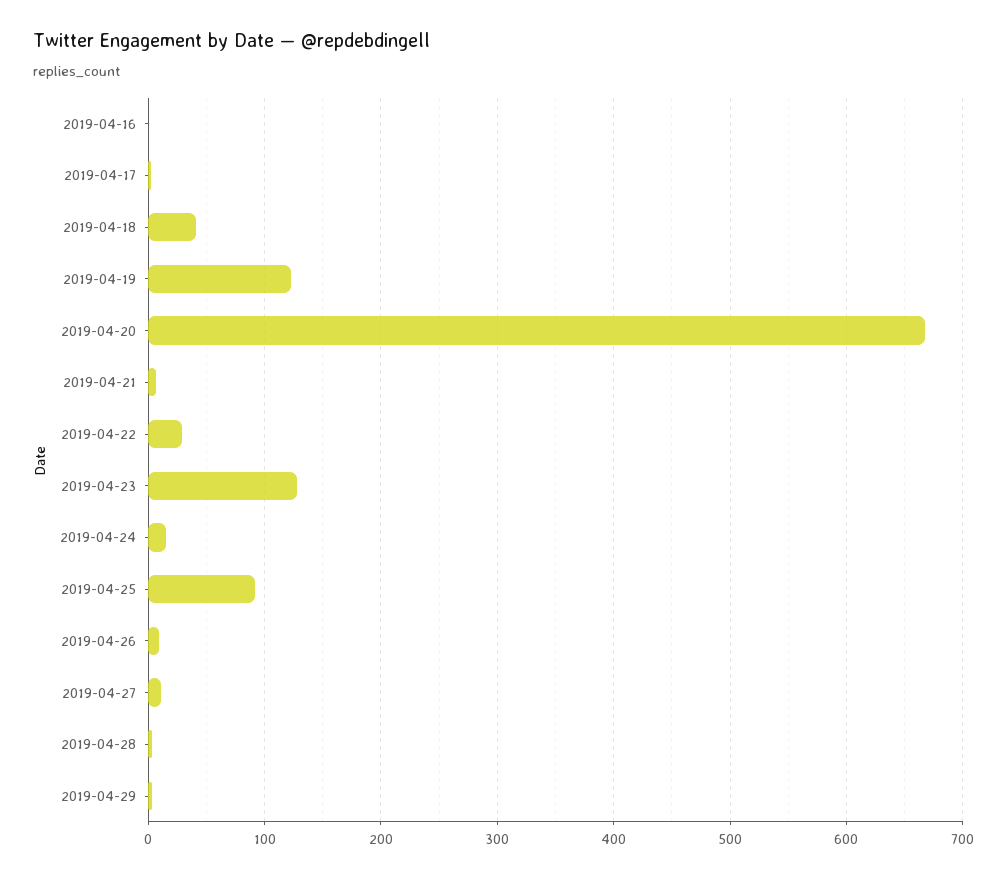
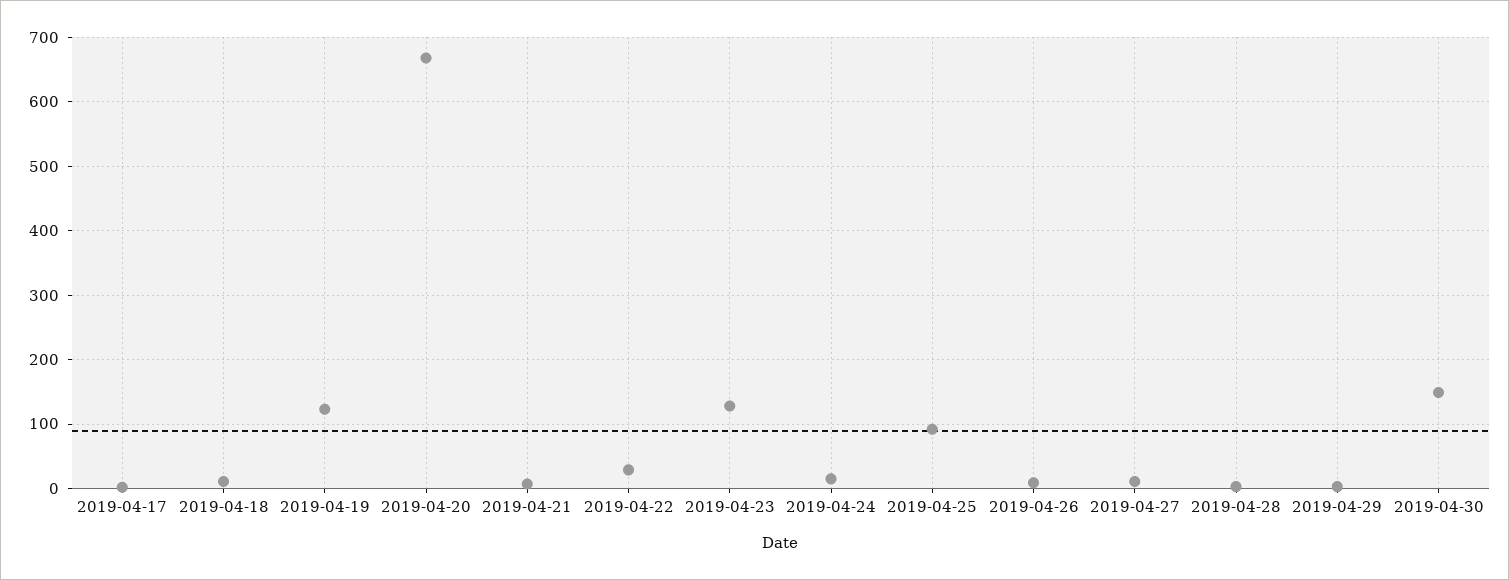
2019-04-16: 0 -> none
2019-04-18: 40 -> 10
2019-04-30: none -> 150

